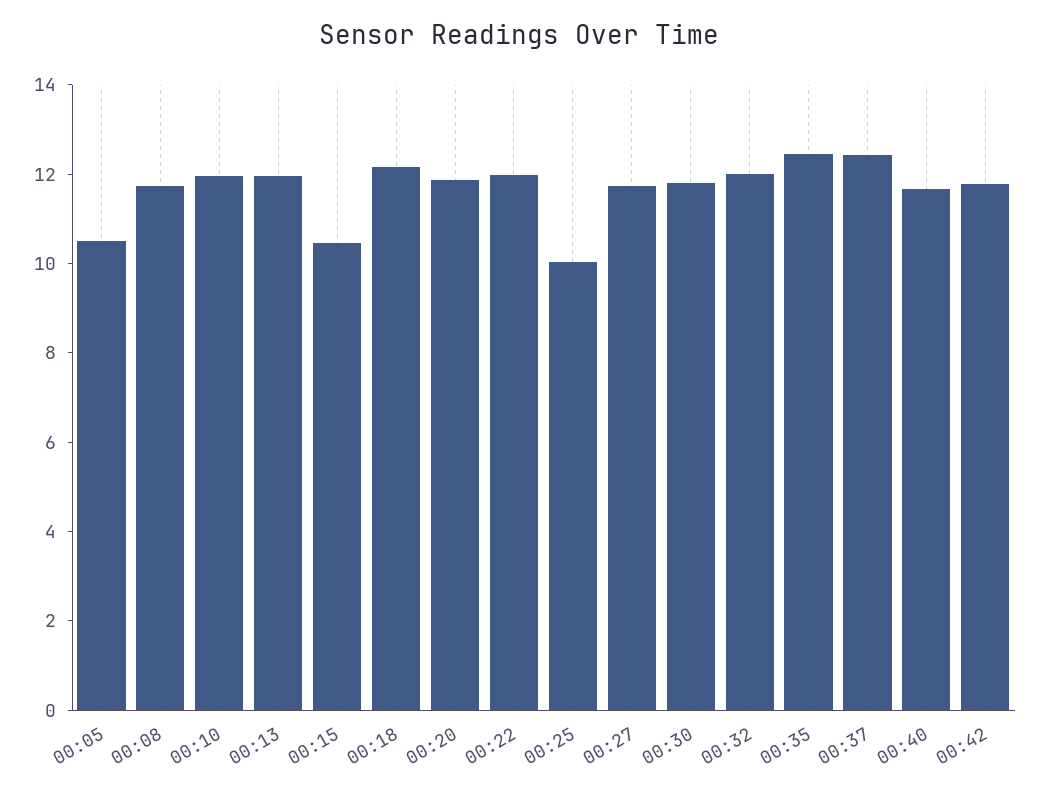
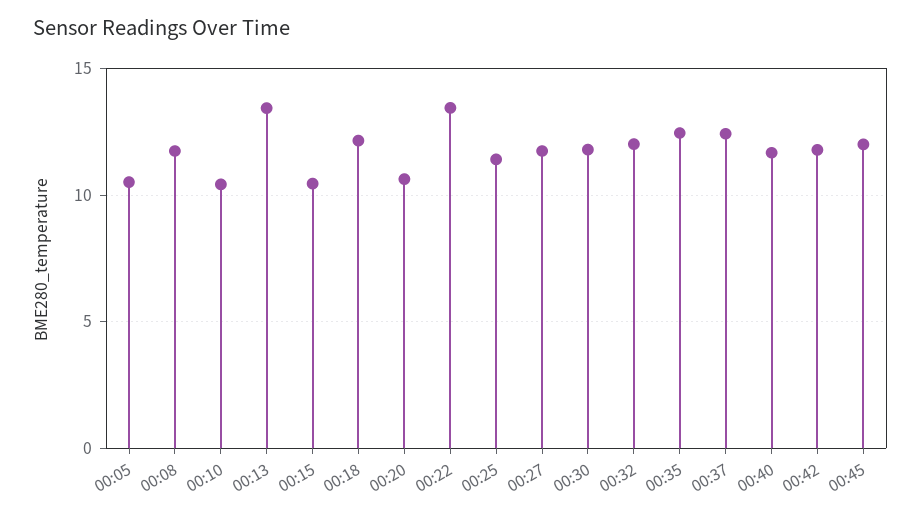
00:10: 12 -> 10.5
00:13: 12 -> 13.5
00:20: 12 -> 10.5
00:22: 12 -> 13.5
00:25: 10 -> 11.5
00:45: none -> 12

